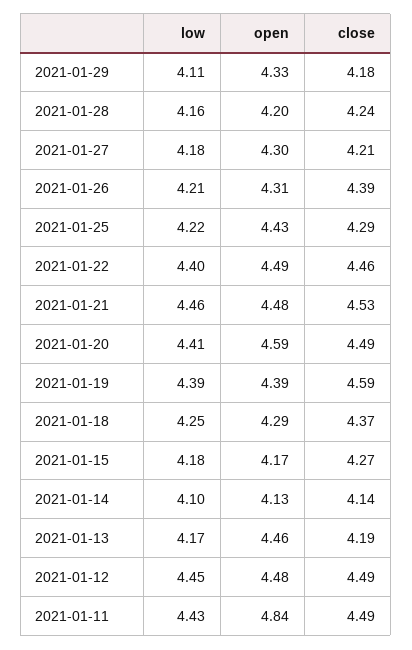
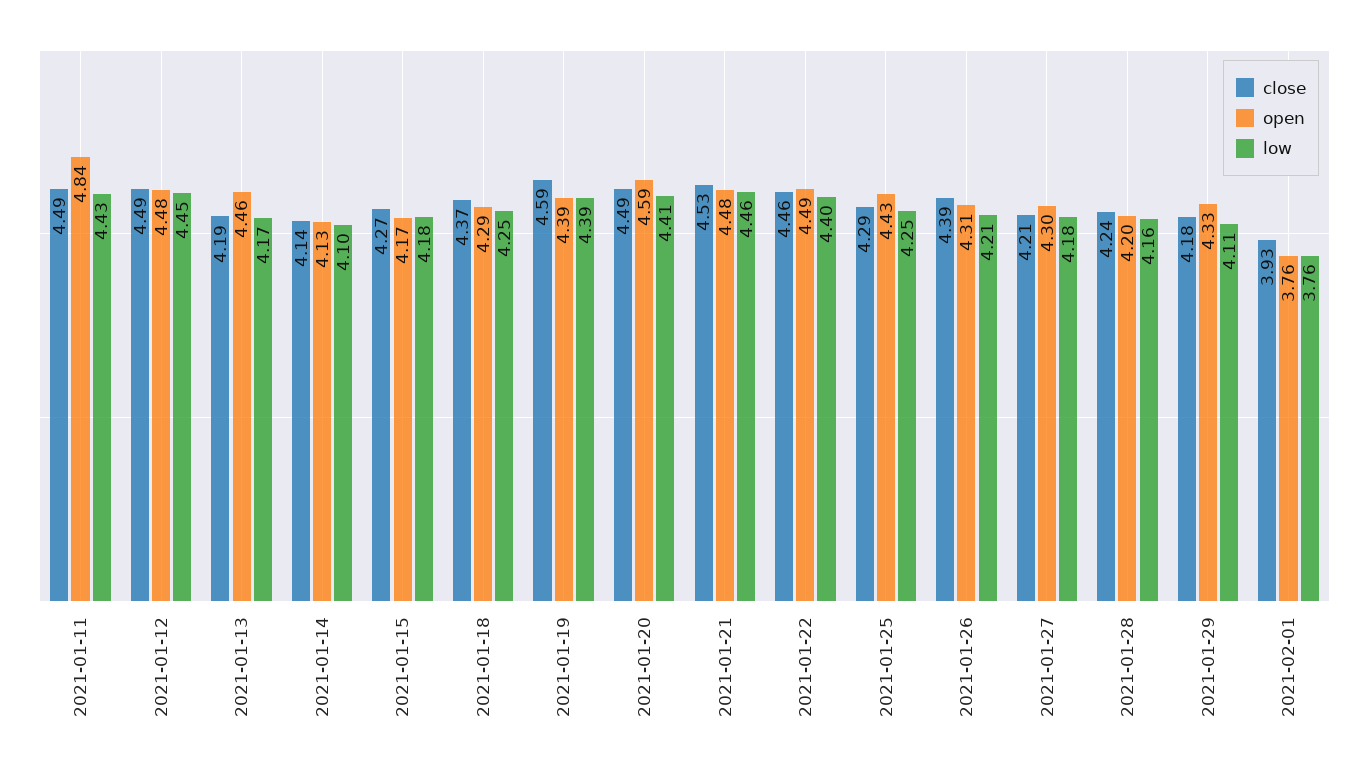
low, 2021-01-25: 4.22 -> 4.25
close, 2021-02-01: none -> 3.93
open, 2021-02-01: none -> 3.76
low, 2021-02-01: none -> 3.76

